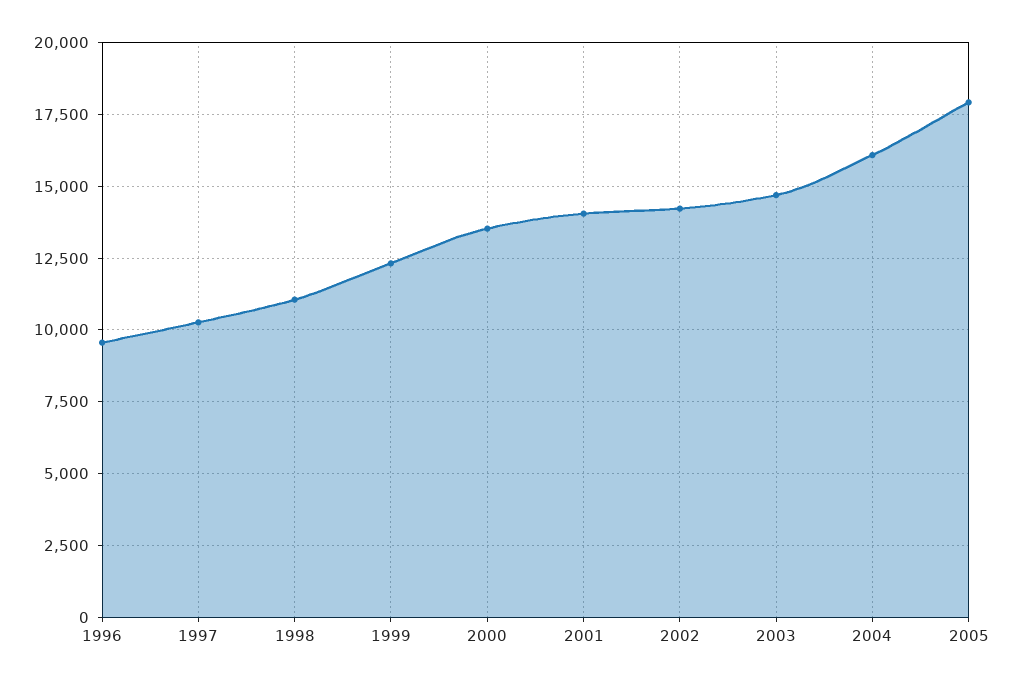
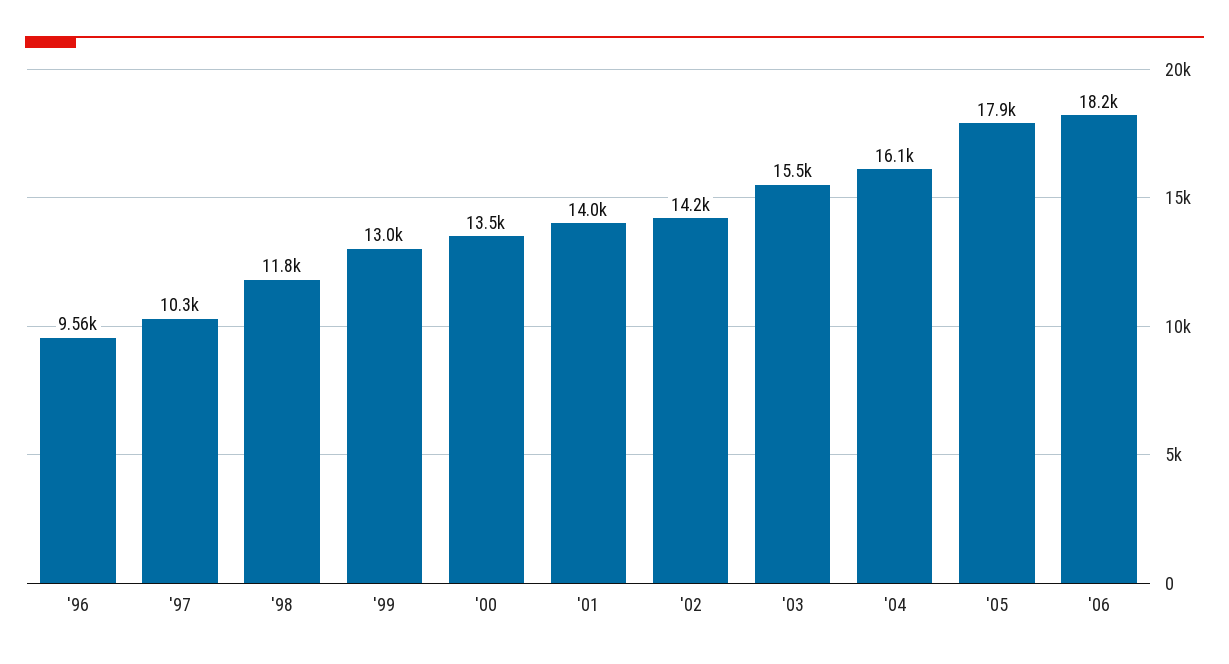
1998: 11000 -> 11800
1999: 12250 -> 13000
2003: 14750 -> 15500
'06: none -> 18200

